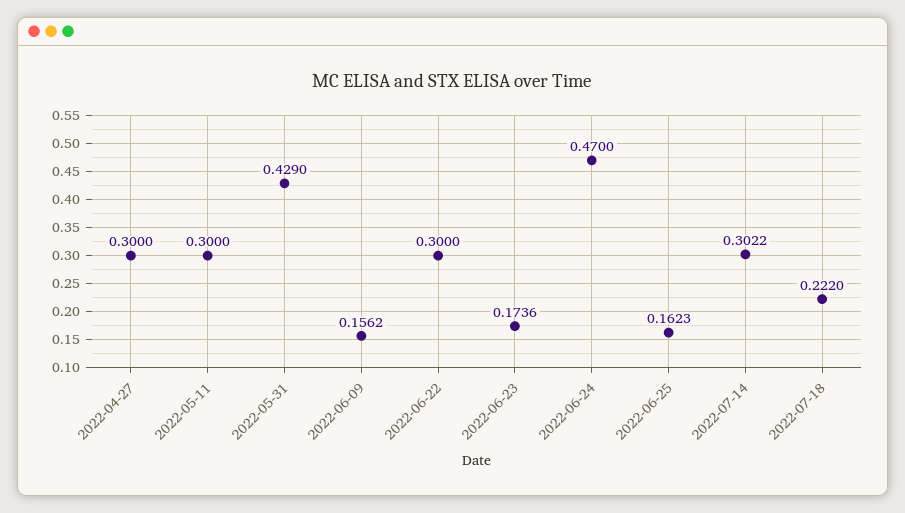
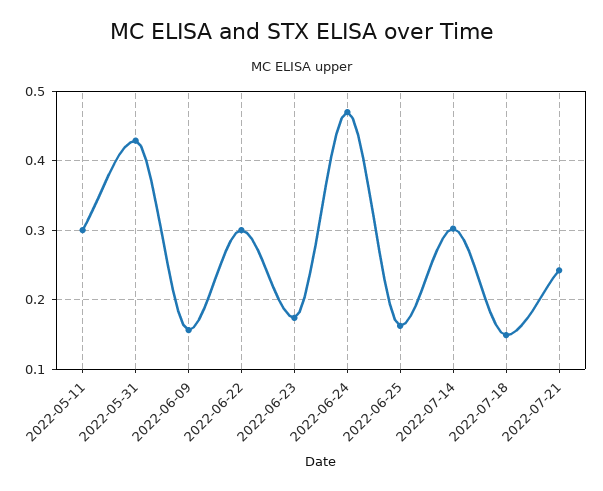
2022-04-27: 0.3 -> none
2022-07-18: 0.222 -> 0.15
2022-07-21: none -> 0.24

